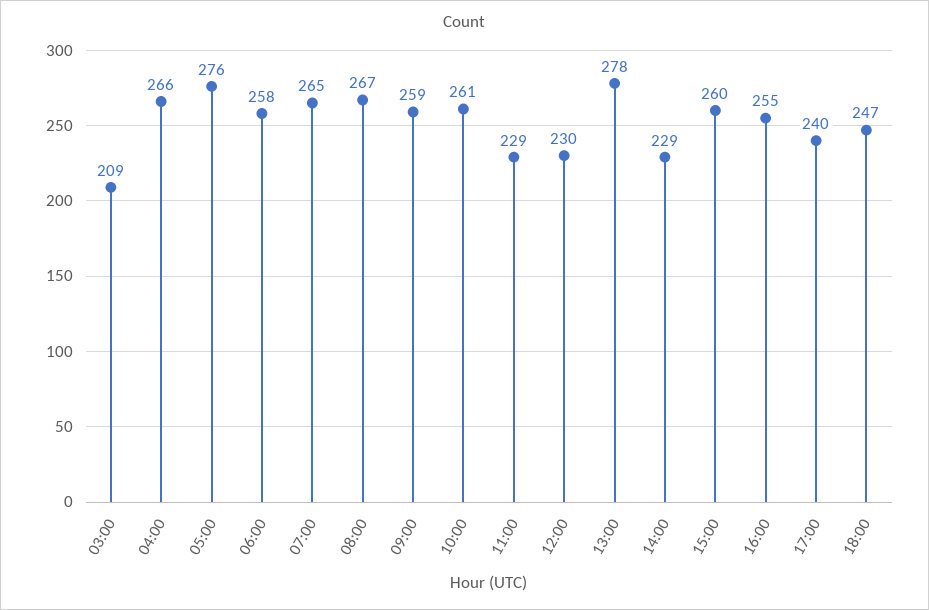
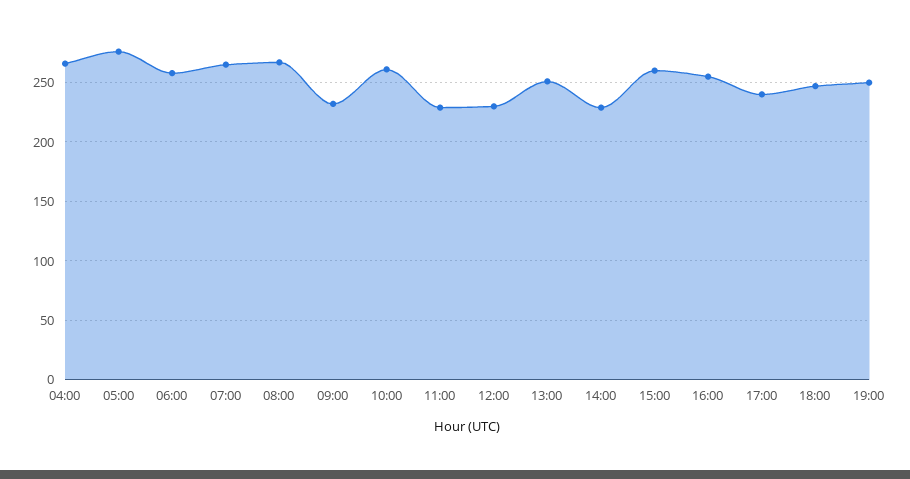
03:00: 209 -> none
09:00: 259 -> 230
13:00: 278 -> 250
19:00: none -> 250

